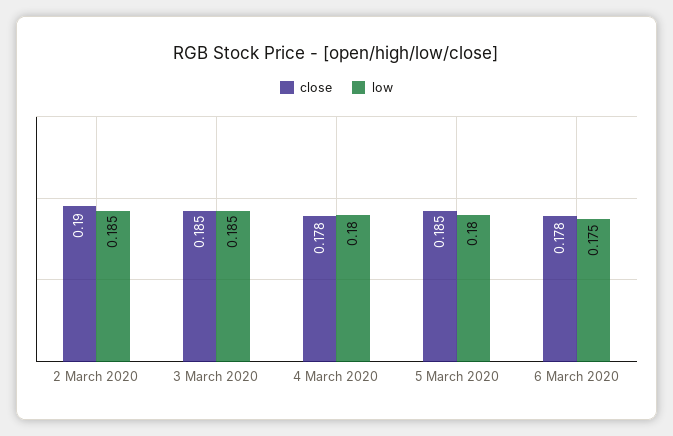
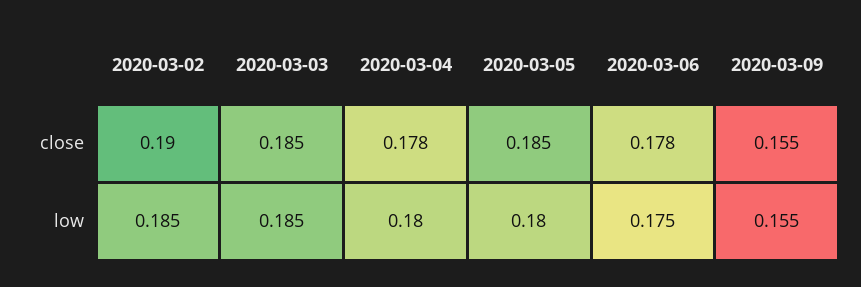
close, 2020-03-09: none -> 0.155
low, 2020-03-09: none -> 0.155

